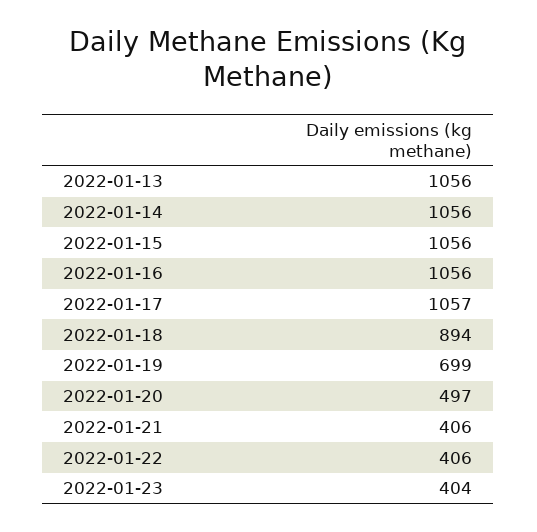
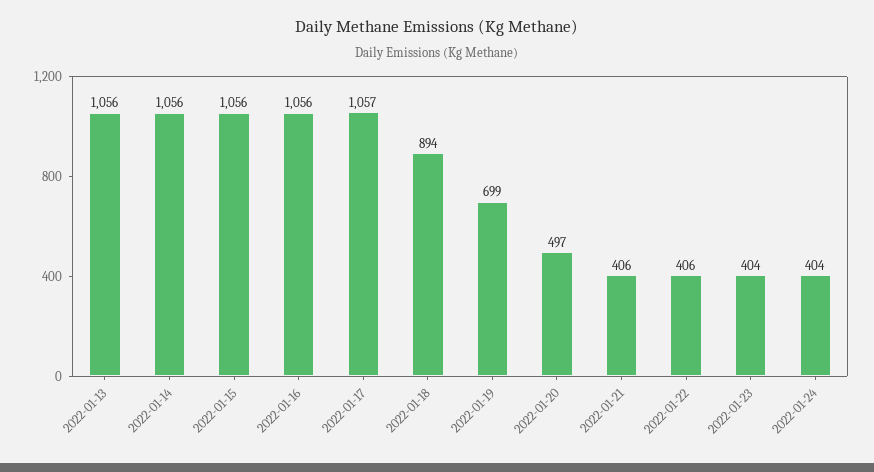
2022-01-24: none -> 404

